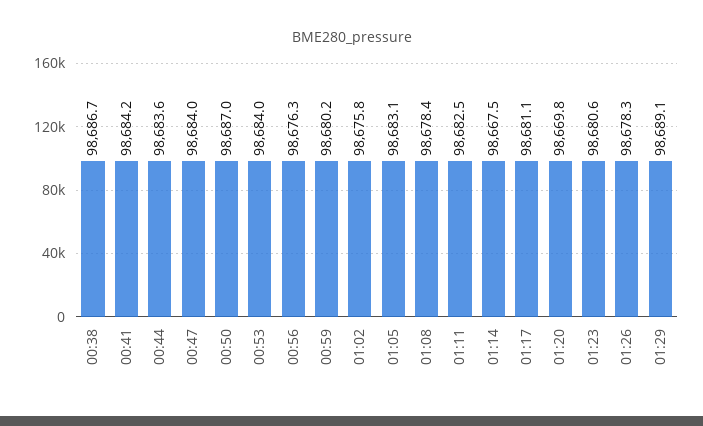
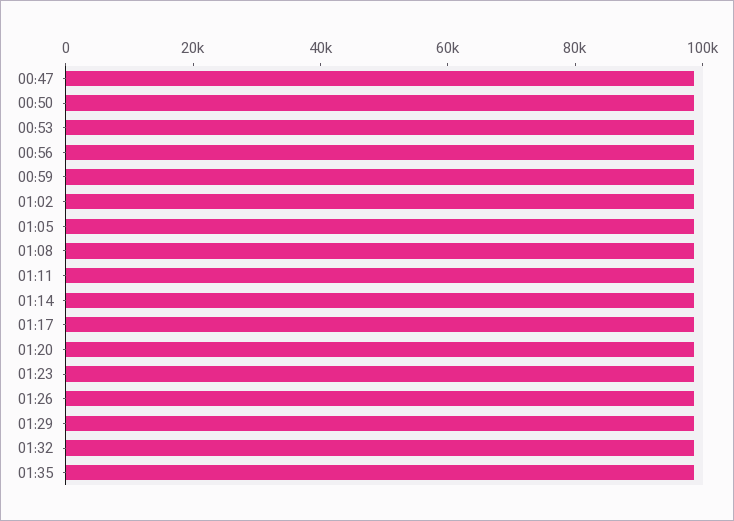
00:38: 98686.7 -> none
00:41: 98684.2 -> none
00:44: 98683.6 -> none
01:32: none -> 100000
01:35: none -> 100000

